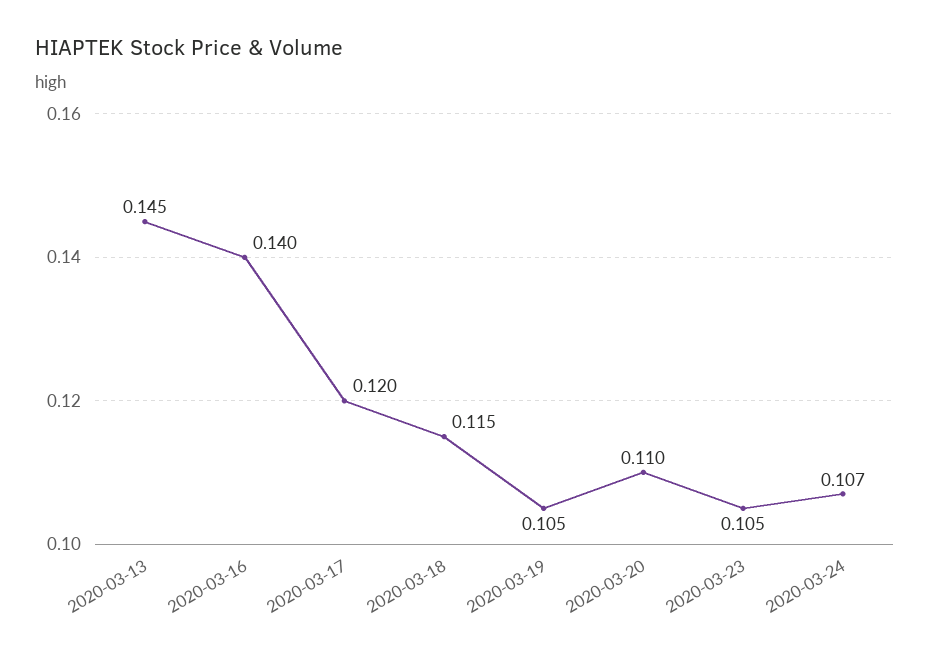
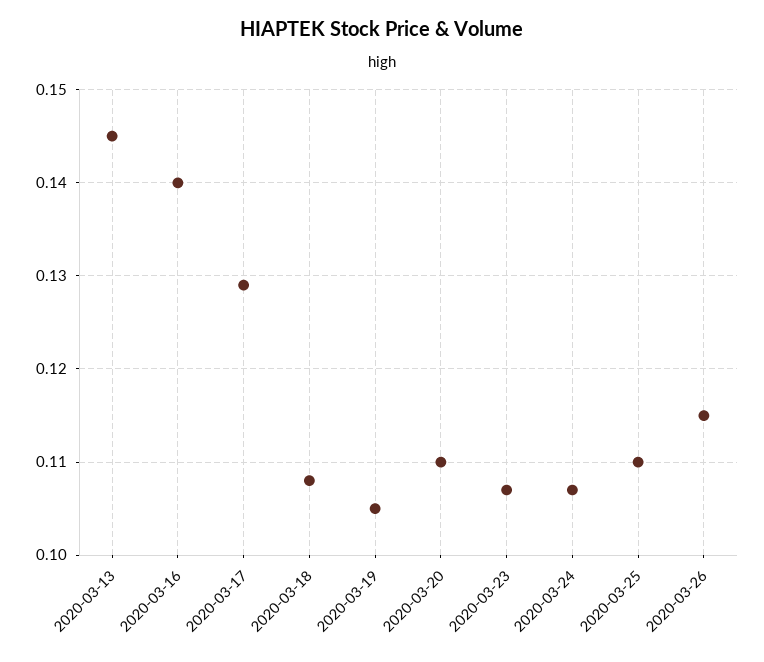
2020-03-17: 0.12 -> 0.129
2020-03-18: 0.115 -> 0.108
2020-03-23: 0.105 -> 0.107
2020-03-25: none -> 0.11
2020-03-26: none -> 0.115

